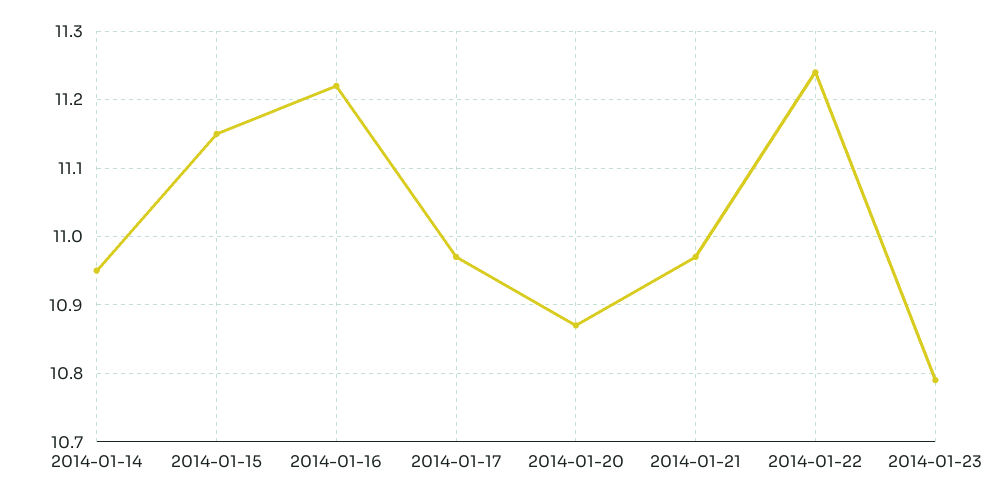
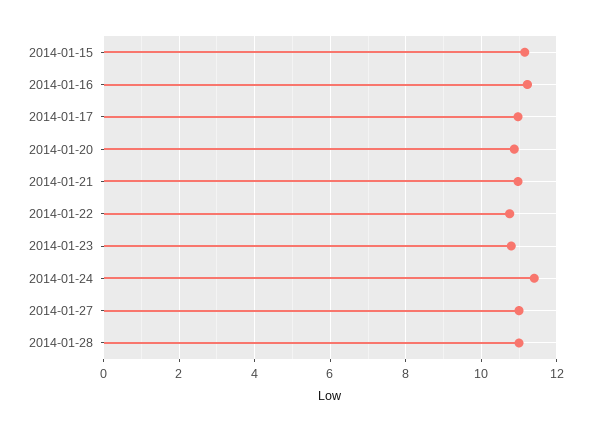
2014-01-14: 10.95 -> none
2014-01-22: 11.24 -> 10.8
2014-01-24: none -> 11.4
2014-01-27: none -> 11
2014-01-28: none -> 11

